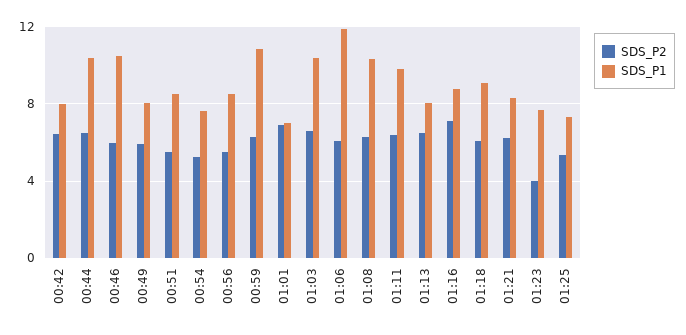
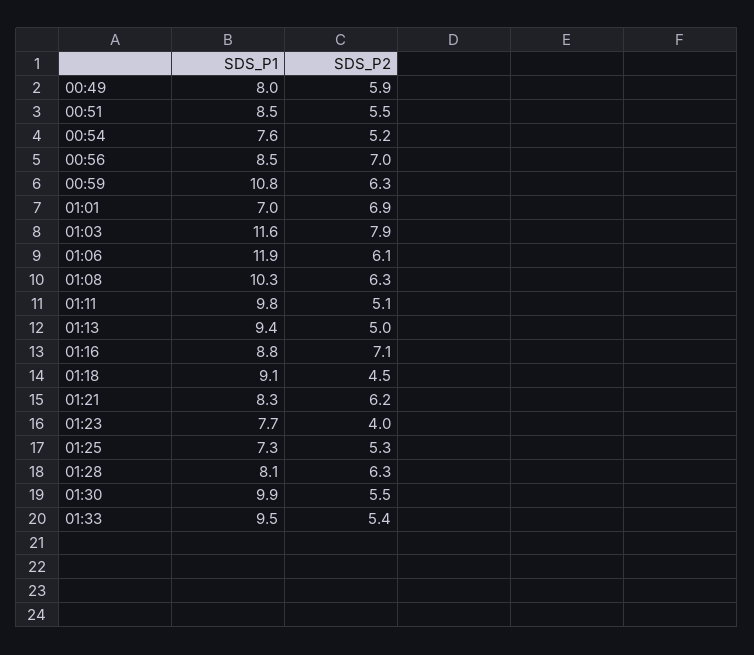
SDS_P2, 00:42: 6.5 -> none
SDS_P1, 00:42: 8 -> none
SDS_P2, 00:44: 6.5 -> none
SDS_P1, 00:44: 10.5 -> none
SDS_P2, 00:46: 6 -> none
SDS_P1, 00:46: 10.5 -> none
SDS_P2, 00:56: 5.5 -> 7
SDS_P2, 01:03: 6.5 -> 7.9
SDS_P1, 01:03: 10.5 -> 11.6
SDS_P2, 01:11: 6.5 -> 5.1
SDS_P2, 01:13: 6.5 -> 5
SDS_P1, 01:13: 8 -> 9.4
SDS_P2, 01:18: 6 -> 4.5
SDS_P1, 01:28: none -> 8.1
SDS_P2, 01:28: none -> 6.3
SDS_P1, 01:30: none -> 9.9
SDS_P2, 01:30: none -> 5.5
SDS_P1, 01:33: none -> 9.5
SDS_P2, 01:33: none -> 5.4

